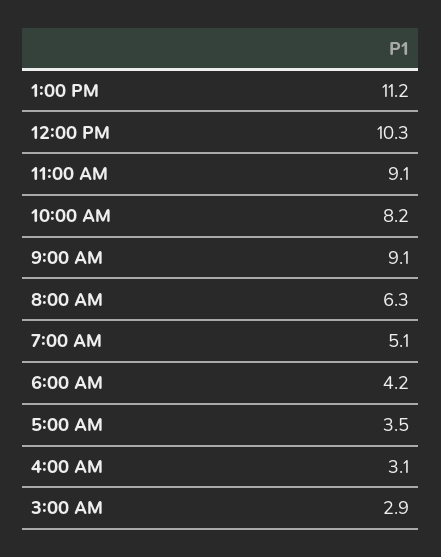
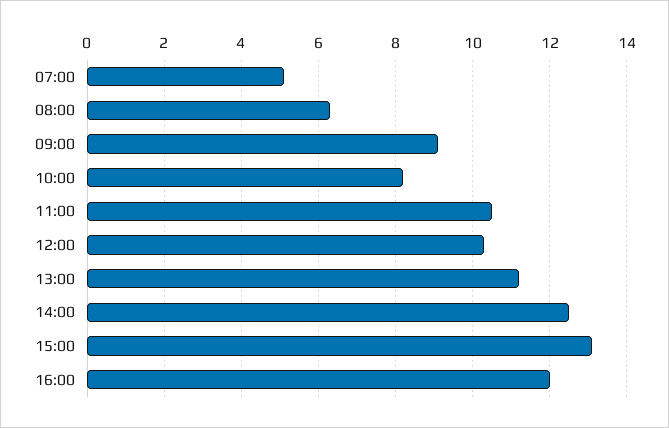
11:00 AM: 9.1 -> 10.5
6:00 AM: 4.2 -> none
5:00 AM: 3.5 -> none
4:00 AM: 3.1 -> none
3:00 AM: 2.9 -> none
14:00: none -> 12.5
15:00: none -> 13
16:00: none -> 12

